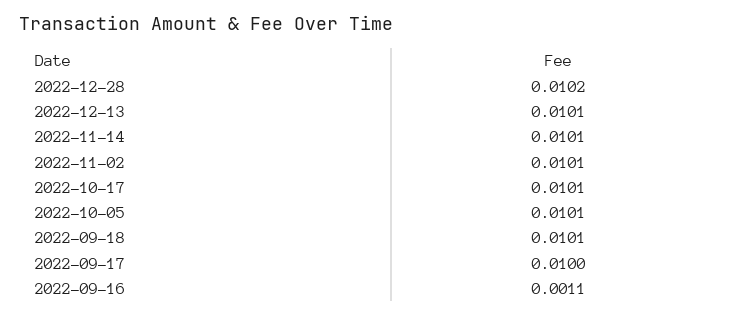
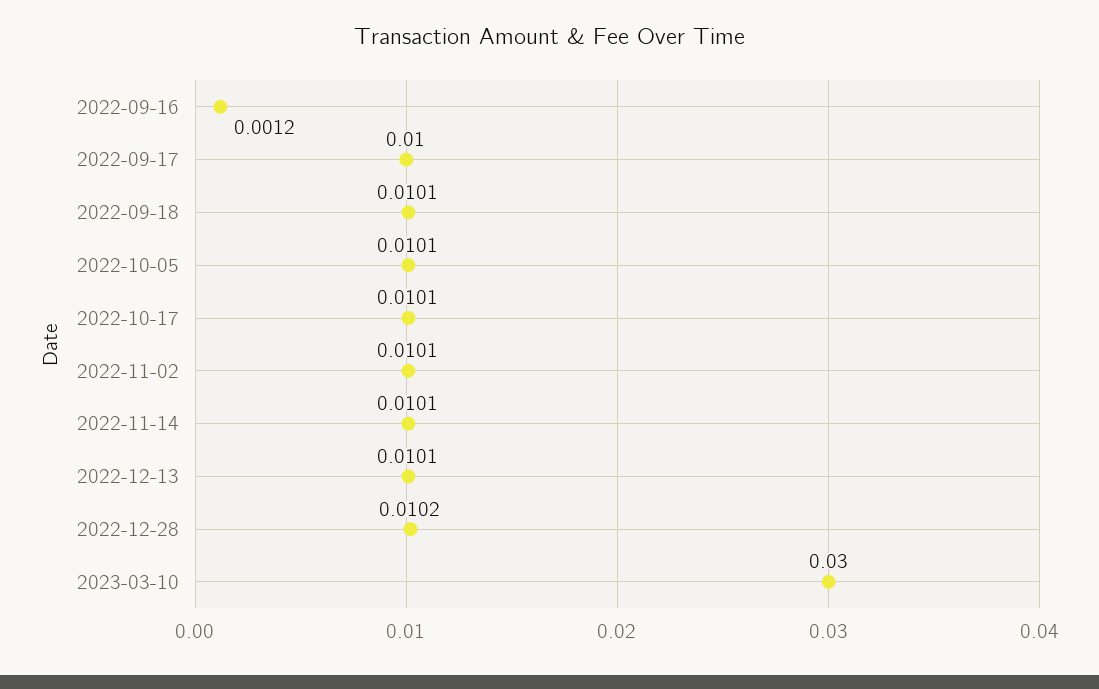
2022-09-16: 0.0011 -> 0.0012
2023-03-10: none -> 0.03

